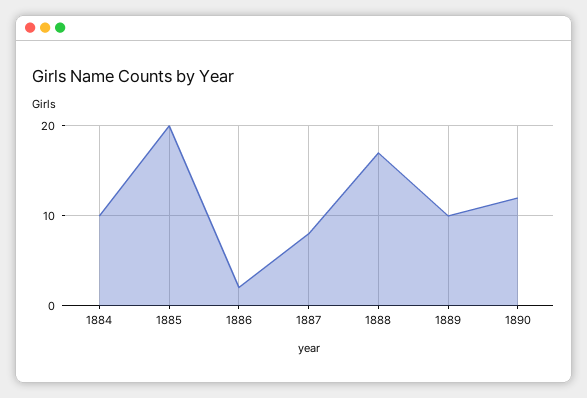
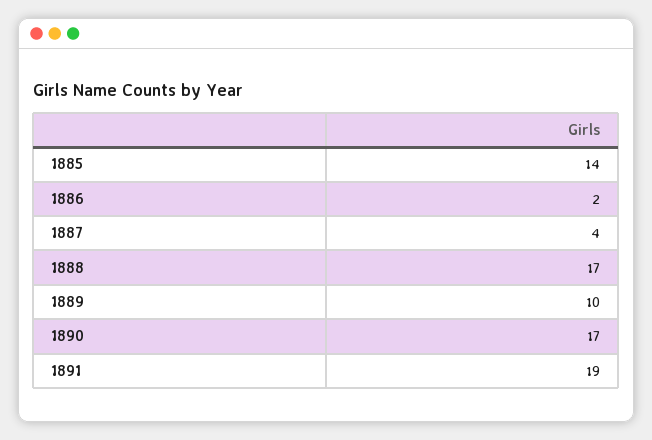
1884: 10 -> none
1885: 20 -> 14
1887: 8 -> 4
1890: 12 -> 17
1891: none -> 19

